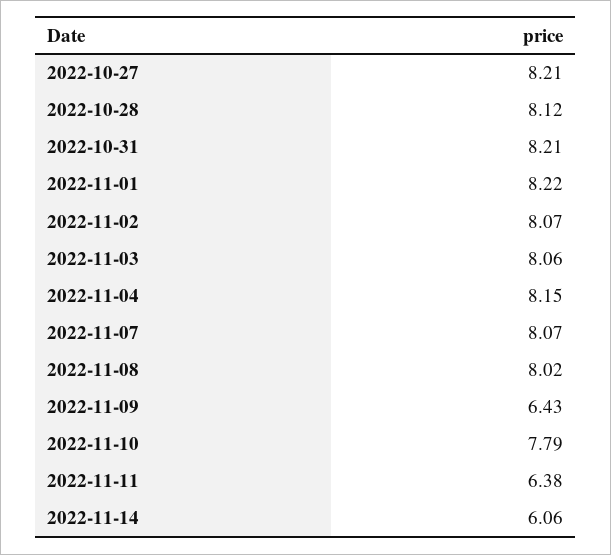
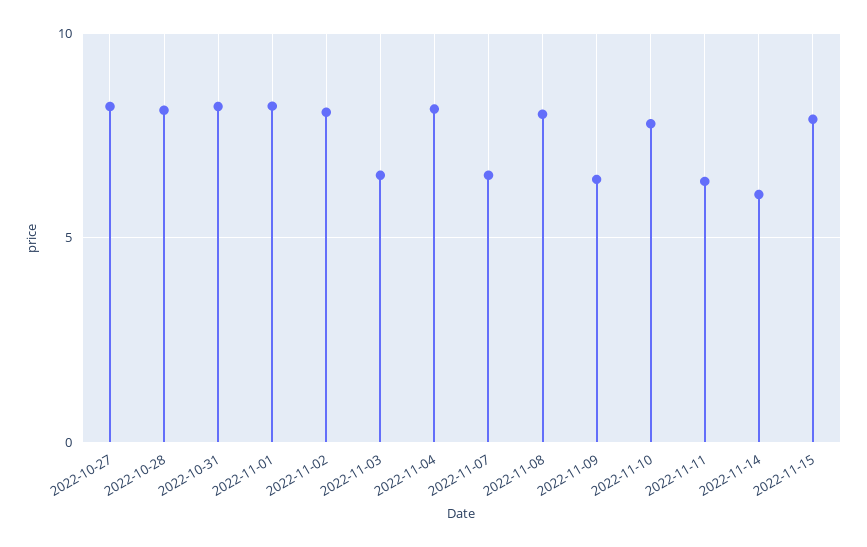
2022-11-03: 8.06 -> 6.5
2022-11-07: 8.07 -> 6.5
2022-11-15: none -> 8

